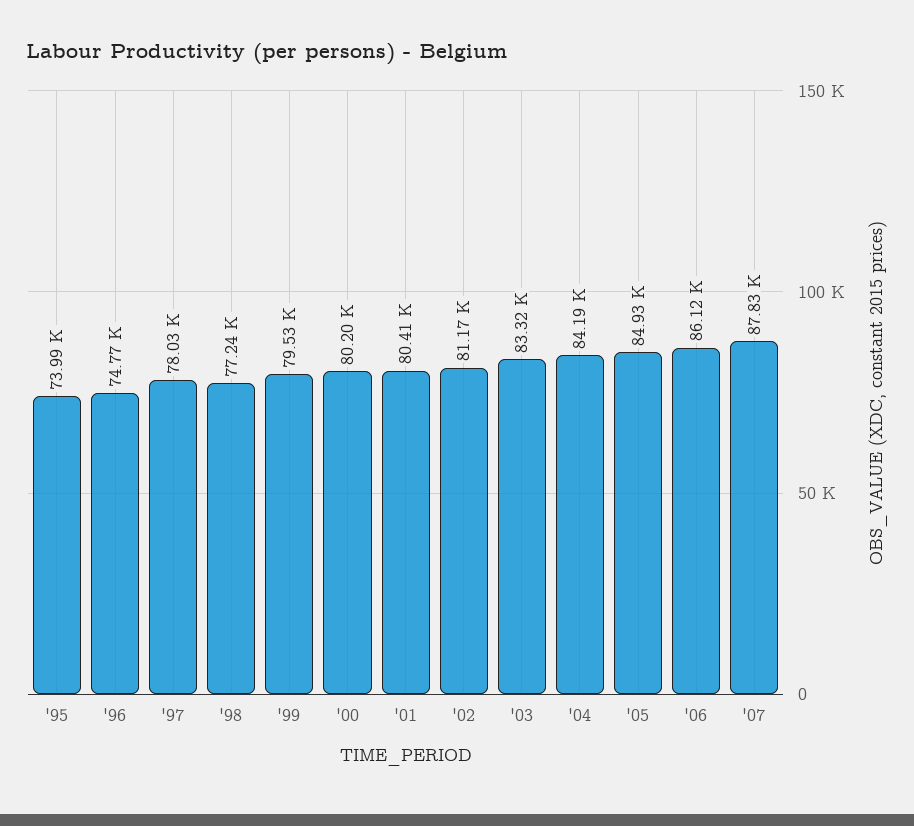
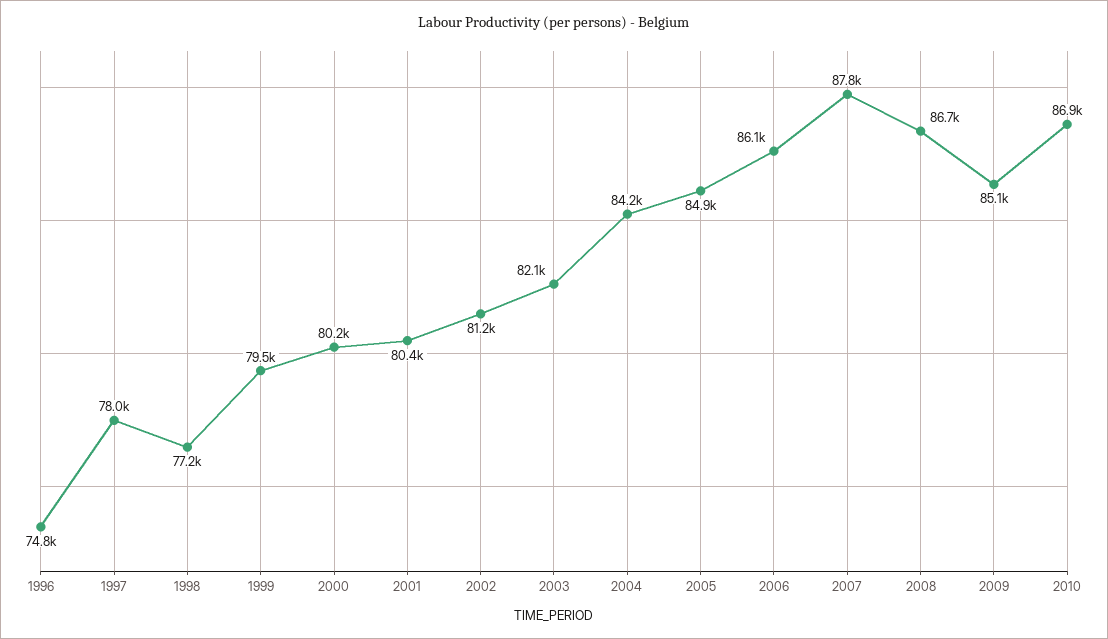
'95: 73990 -> none
'03: 83320 -> 82100
2008: none -> 86700
2009: none -> 85100
2010: none -> 86900

